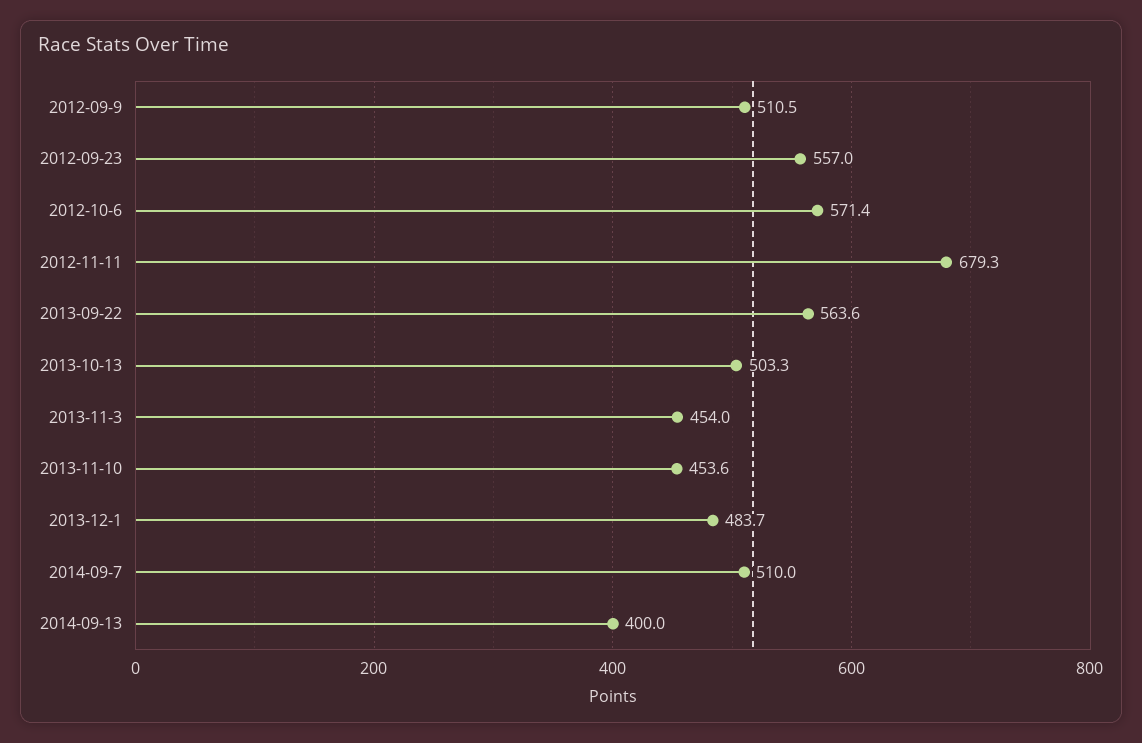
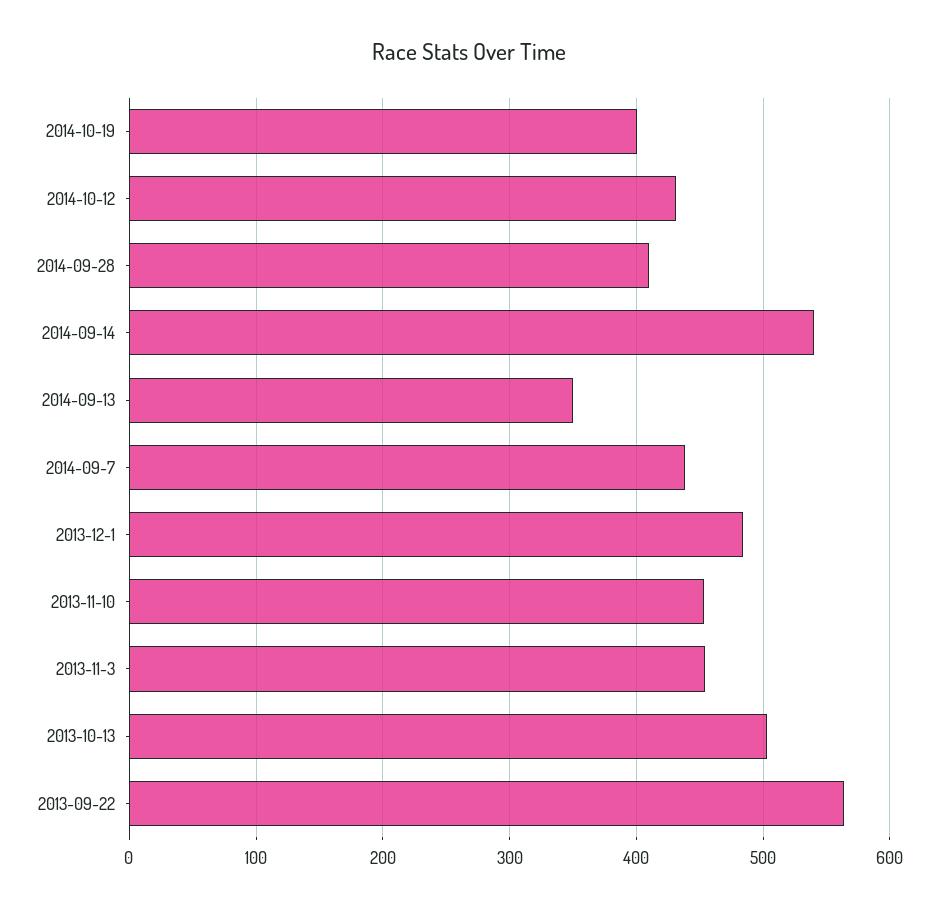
2012-09-9: 510.5 -> none
2012-09-23: 557 -> none
2012-10-6: 571.4 -> none
2012-11-11: 679.3 -> none
2014-09-7: 510 -> 440
2014-09-13: 400 -> 350
2014-10-19: none -> 400
2014-10-12: none -> 430
2014-09-28: none -> 410
2014-09-14: none -> 540

